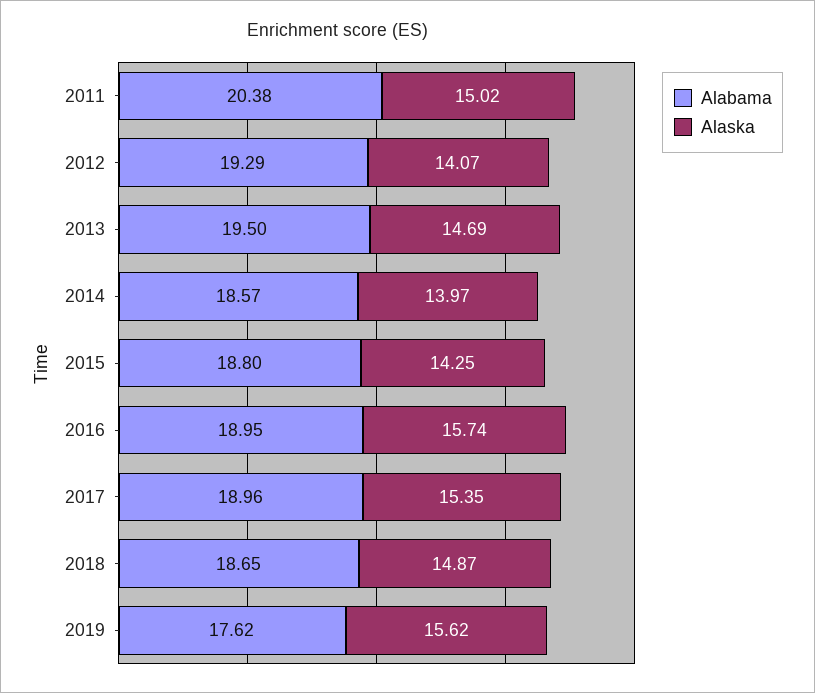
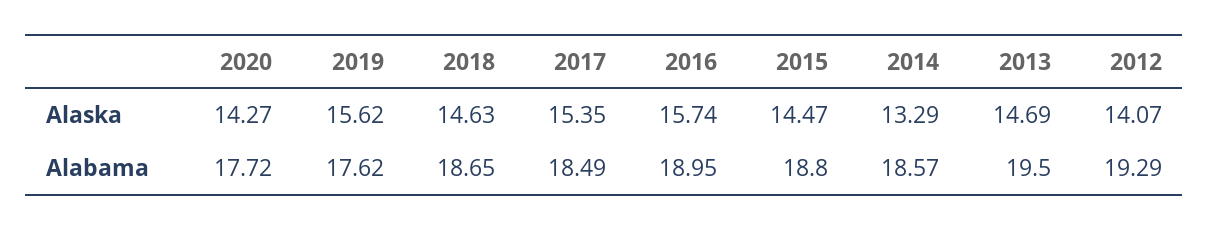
Alabama, 2011: 20.38 -> none
Alaska, 2011: 15.02 -> none
Alaska, 2014: 13.97 -> 13.29
Alaska, 2015: 14.25 -> 14.47
Alabama, 2017: 18.96 -> 18.49
Alaska, 2018: 14.87 -> 14.63
Alaska, 2020: none -> 14.27
Alabama, 2020: none -> 17.72

